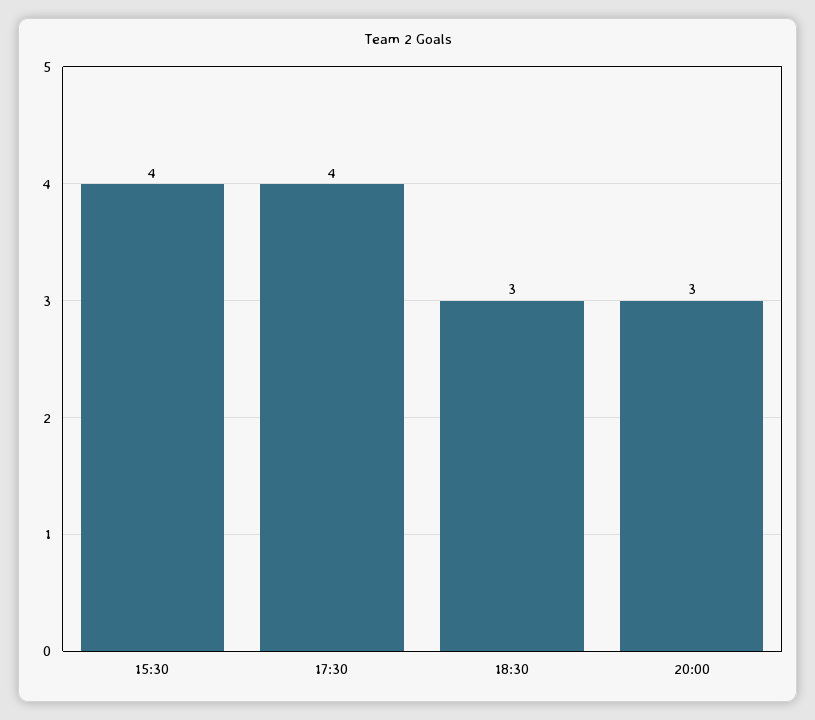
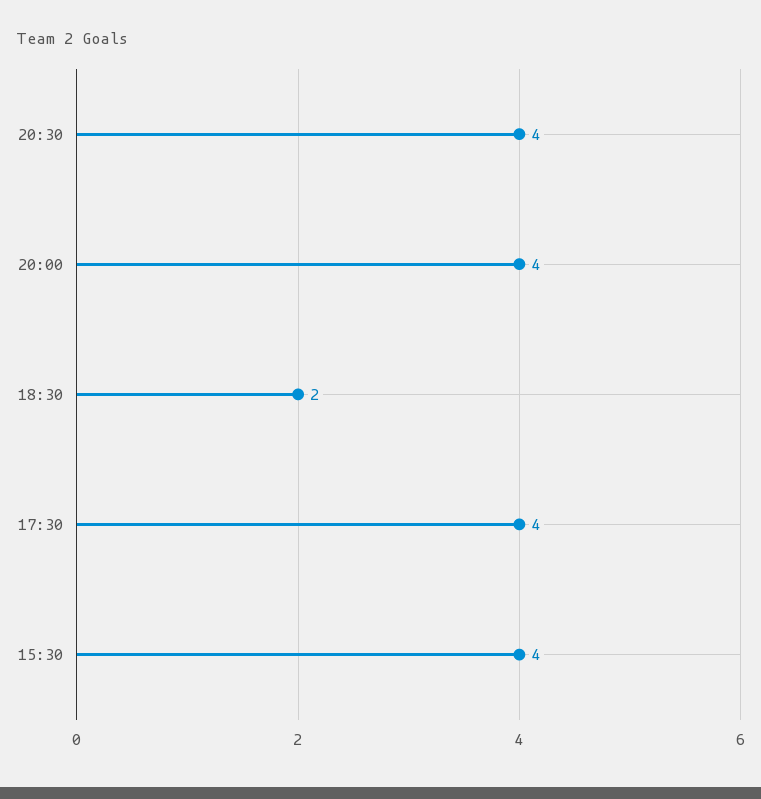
18:30: 3 -> 2
20:00: 3 -> 4
20:30: none -> 4

